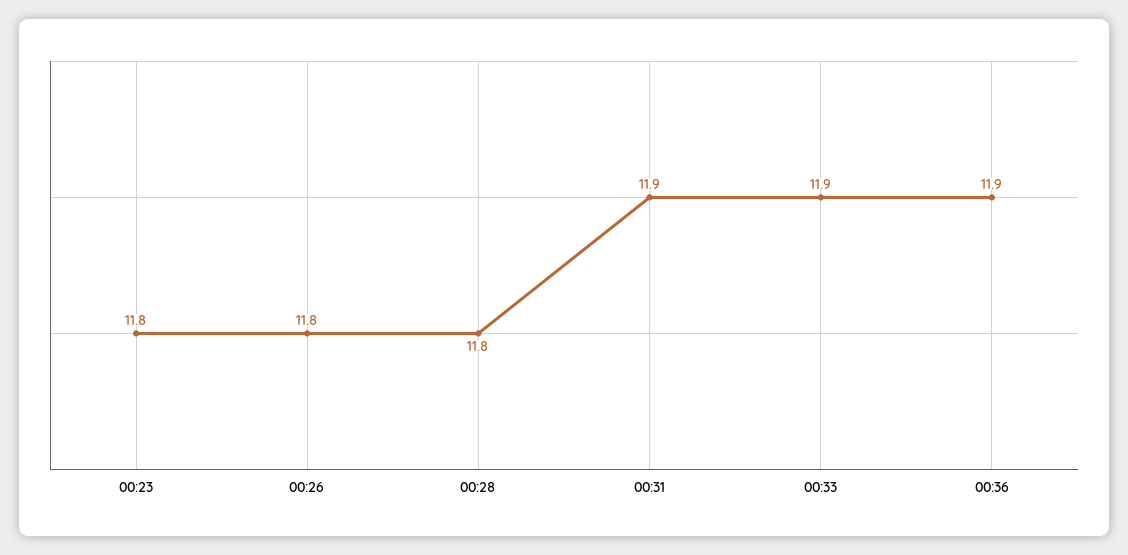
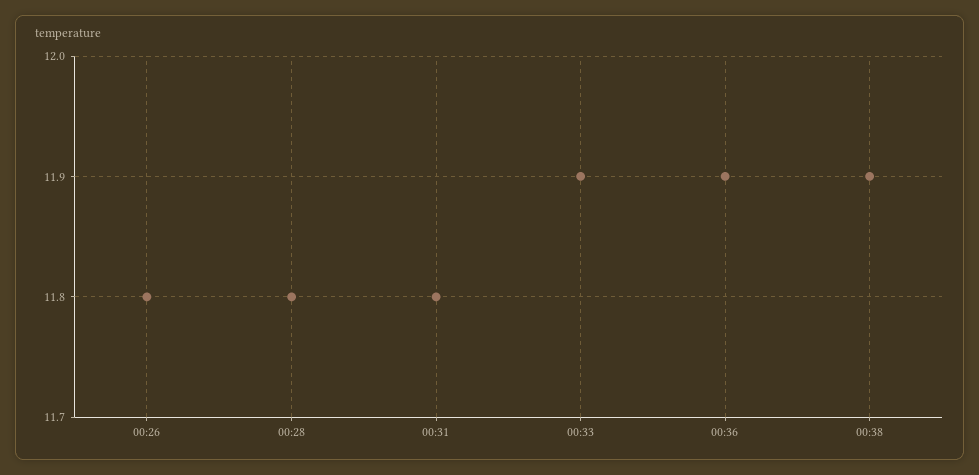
00:23: 11.8 -> none
00:31: 11.9 -> 11.8
00:38: none -> 11.9

